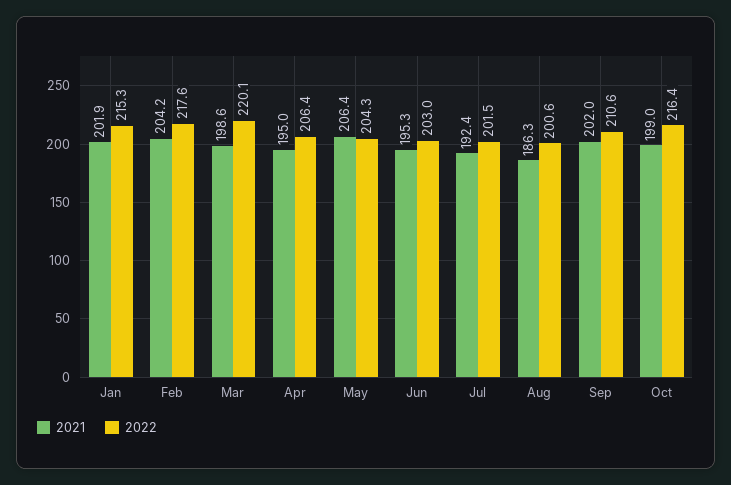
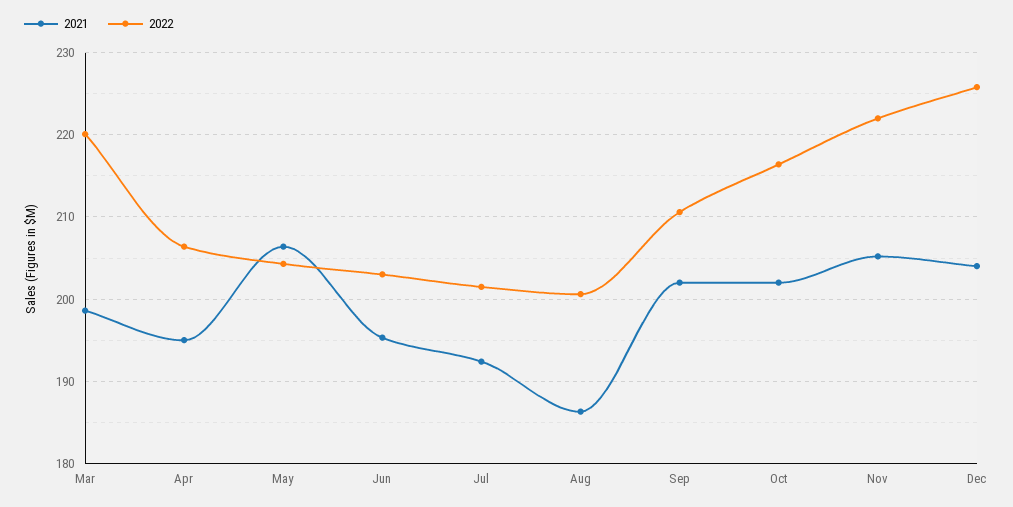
2021, Jan: 201.9 -> none
2022, Jan: 215.3 -> none
2021, Feb: 204.2 -> none
2022, Feb: 217.6 -> none
2021, Oct: 199 -> 202
2021, Nov: none -> 205
2022, Nov: none -> 222
2021, Dec: none -> 204
2022, Dec: none -> 226

